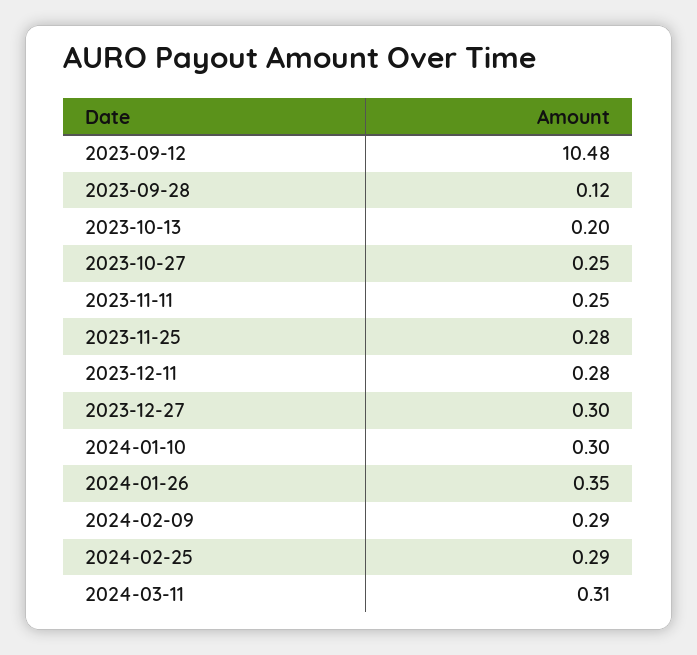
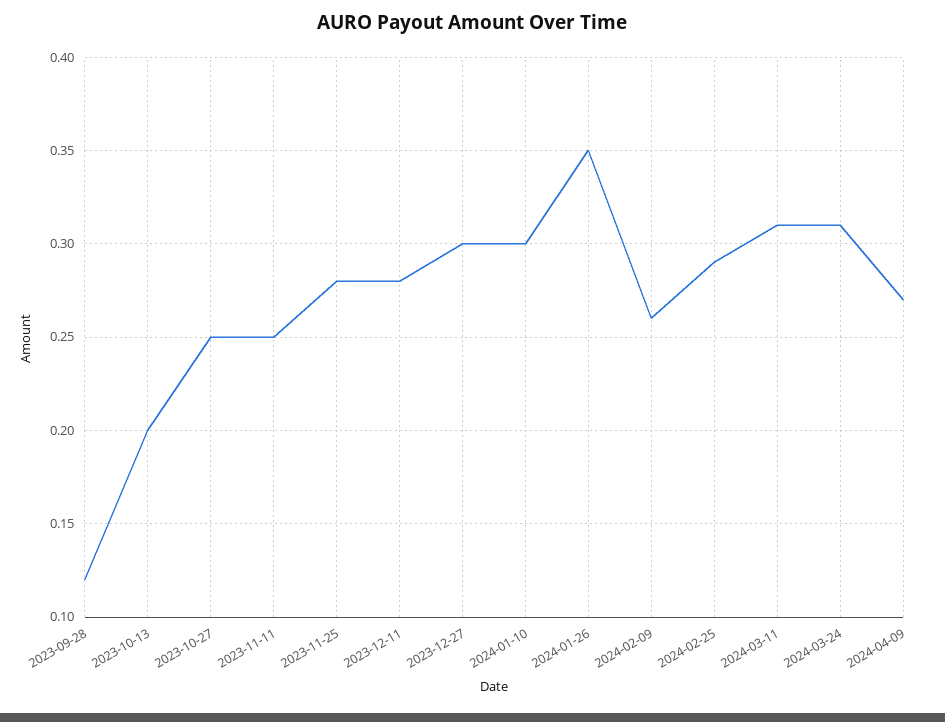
2023-09-12: 10.48 -> none
2024-02-09: 0.29 -> 0.26
2024-03-24: none -> 0.31
2024-04-09: none -> 0.27

